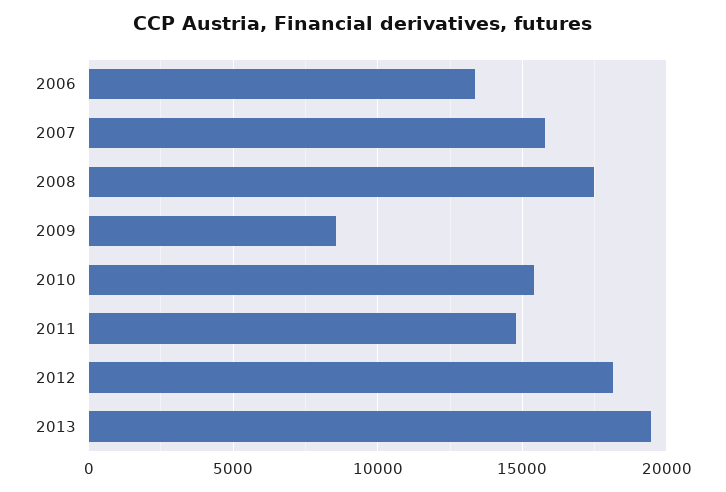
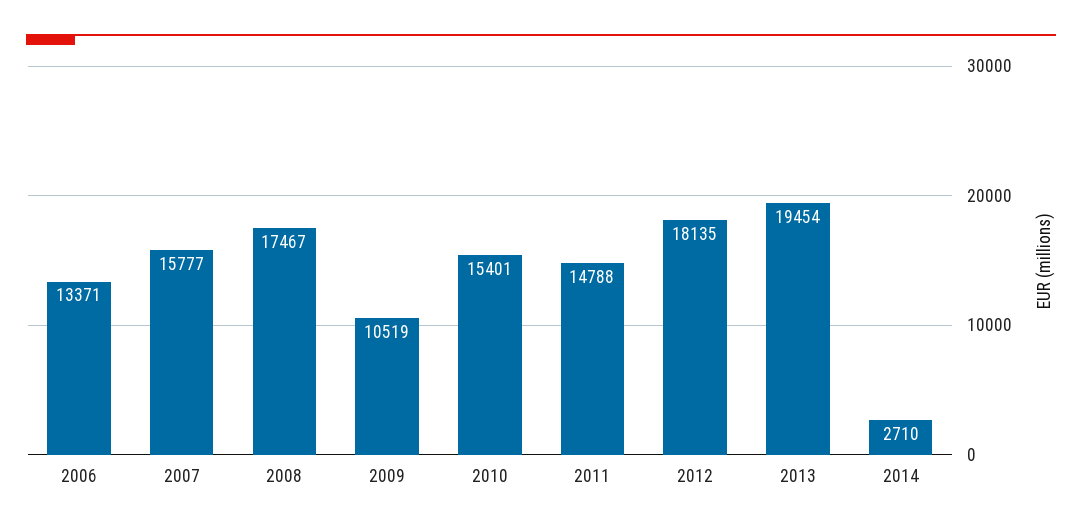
2009: 8500 -> 10519
2014: none -> 2710

